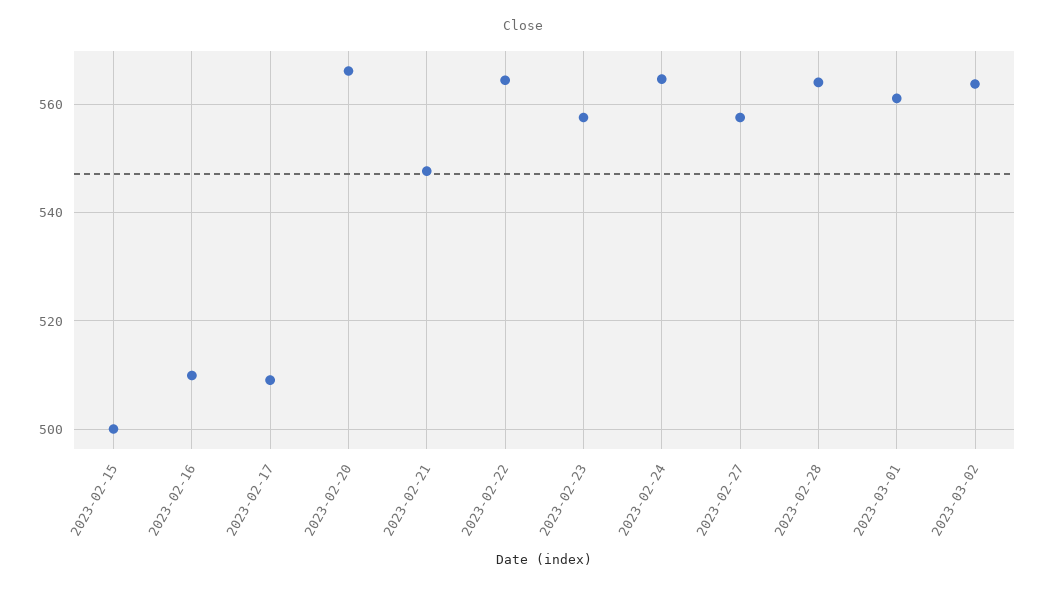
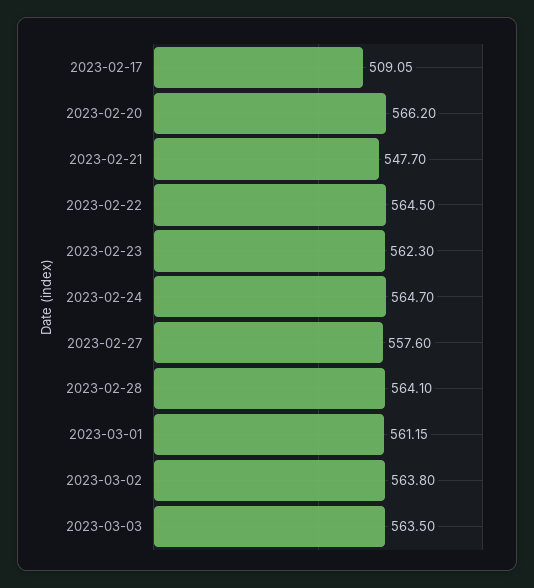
2023-02-15: 500 -> none
2023-02-16: 510 -> none
2023-02-23: 558 -> 562.3
2023-03-03: none -> 563.5

